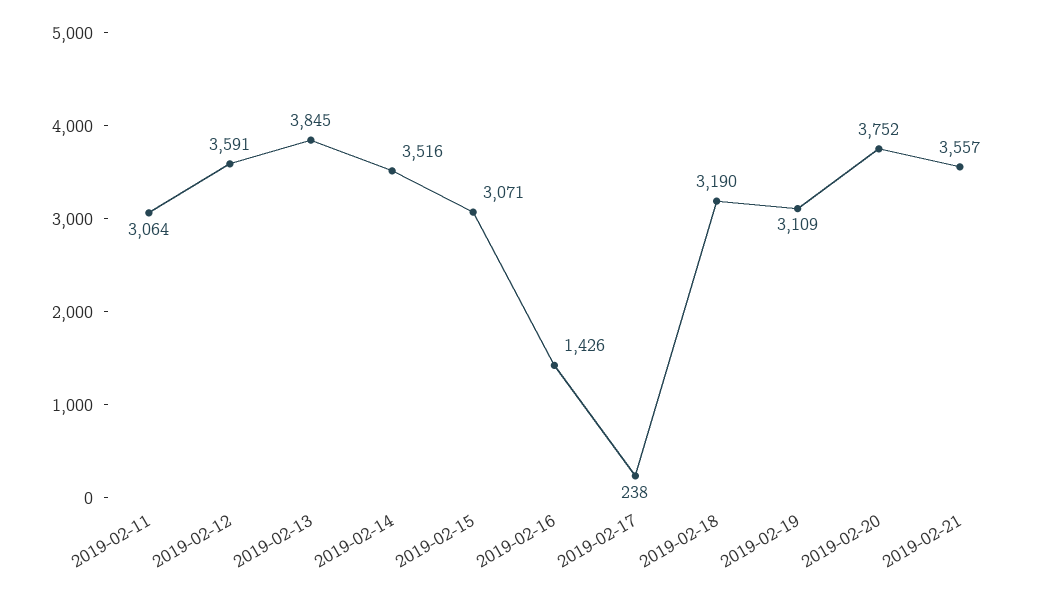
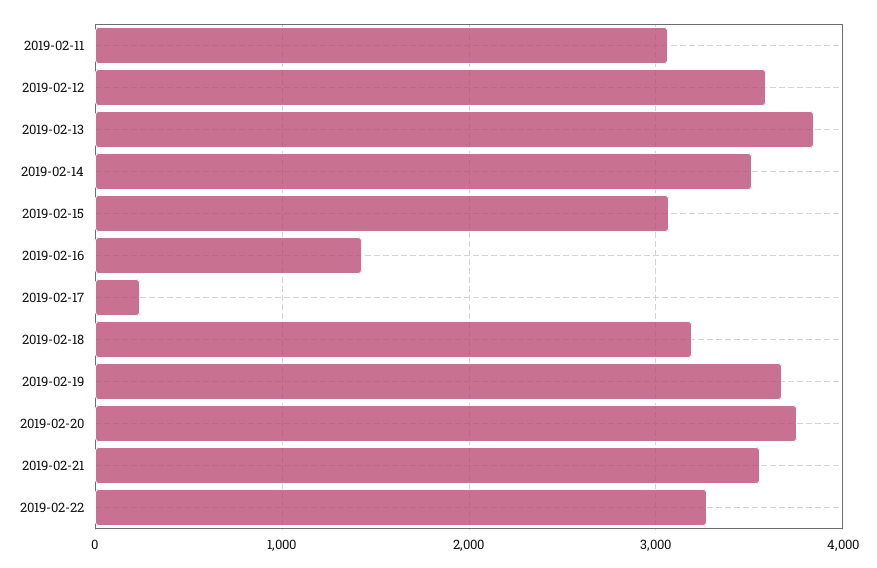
2019-02-19: 3109 -> 3700
2019-02-22: none -> 3300

